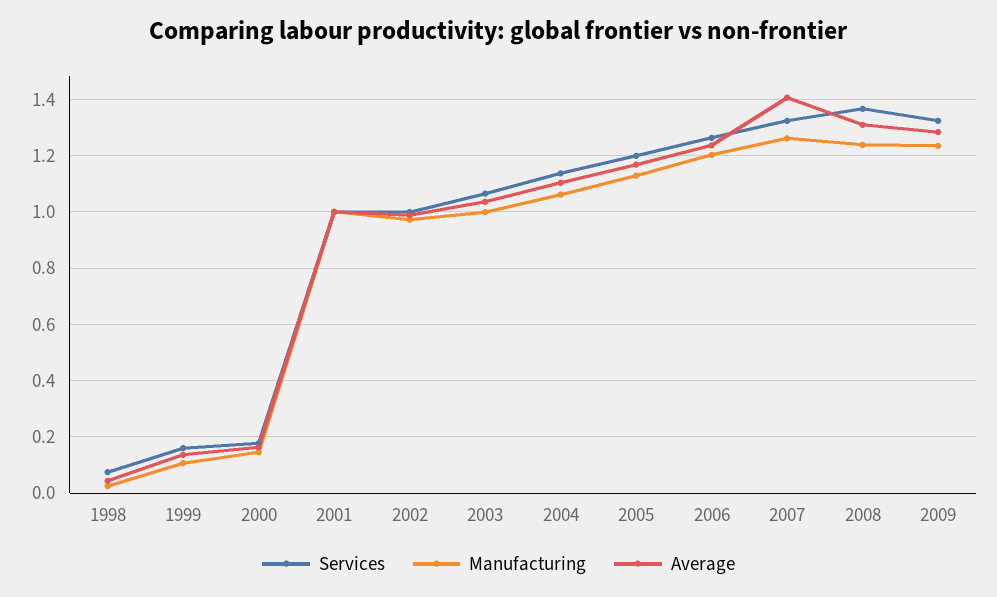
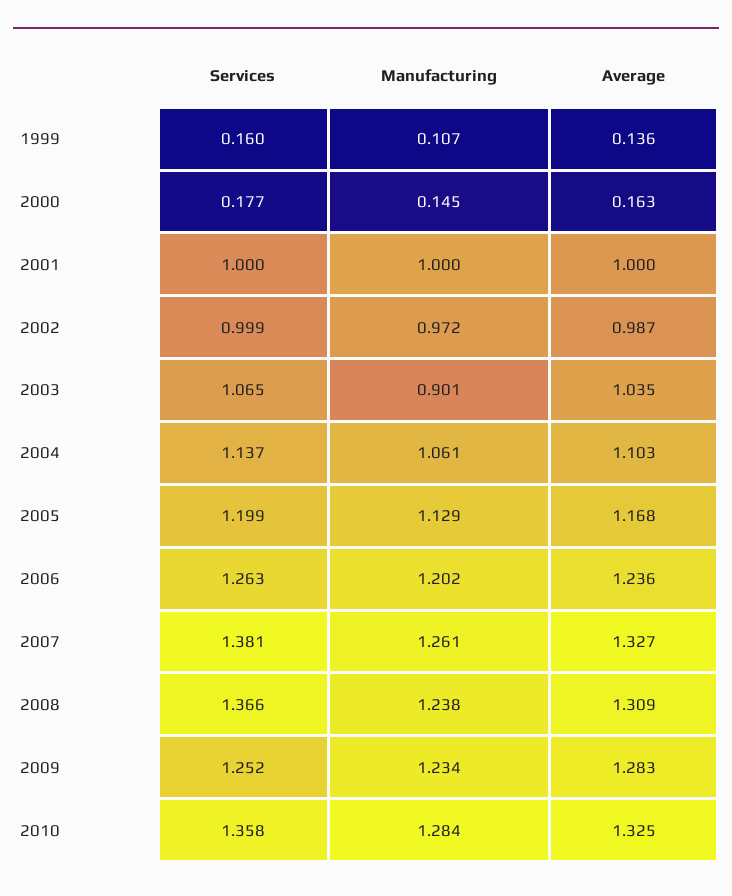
Services, 1998: 0.075 -> none
Manufacturing, 1998: 0.025 -> none
Average, 1998: 0.05 -> none
Manufacturing, 2003: 1 -> 0.901
Services, 2007: 1.325 -> 1.381
Average, 2007: 1.4 -> 1.327
Services, 2009: 1.325 -> 1.252
Services, 2010: none -> 1.358
Manufacturing, 2010: none -> 1.284
Average, 2010: none -> 1.325

